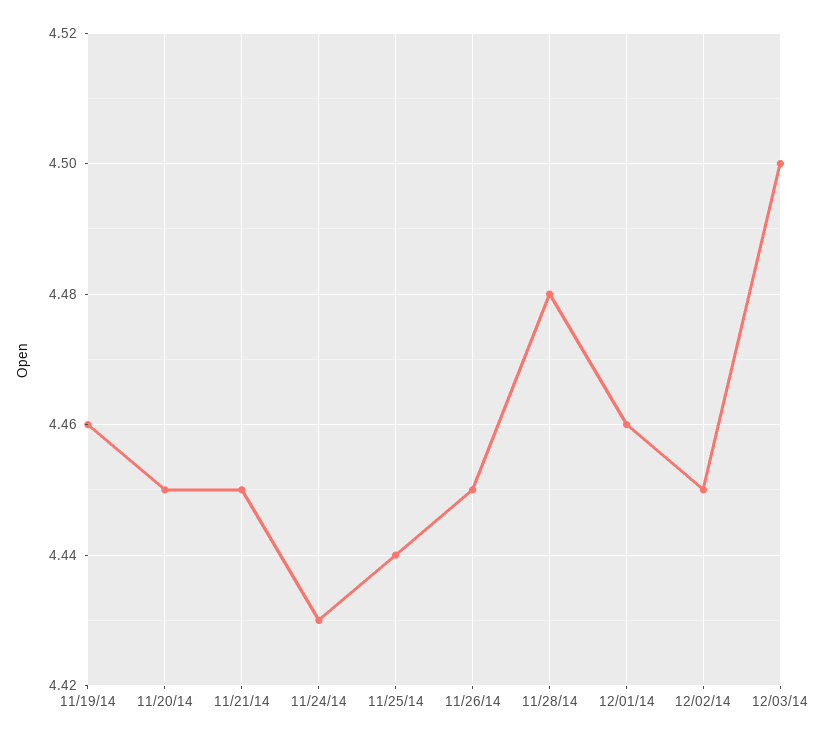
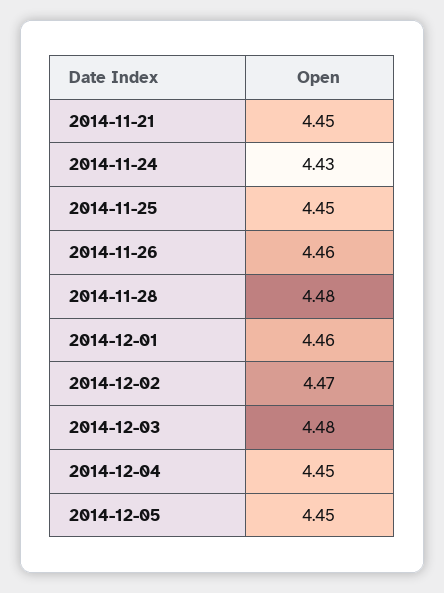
11/19/14: 4.46 -> none
11/20/14: 4.45 -> none
11/25/14: 4.44 -> 4.45
11/26/14: 4.45 -> 4.46
12/02/14: 4.45 -> 4.47
12/03/14: 4.5 -> 4.48
2014-12-04: none -> 4.45
2014-12-05: none -> 4.45

